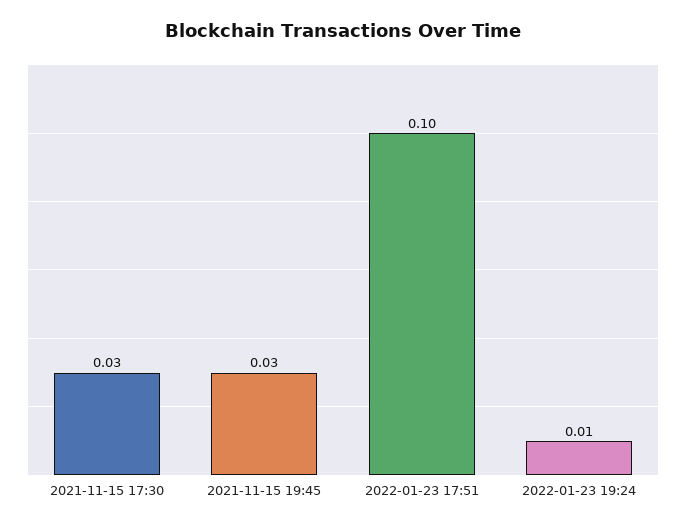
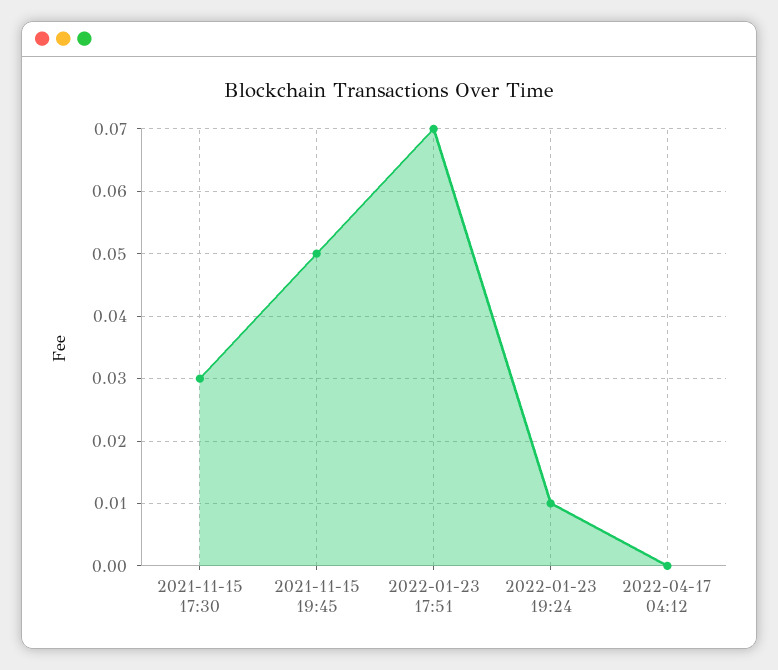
2021-11-15 19:45: 0.03 -> 0.05
2022-01-23 17:51: 0.1 -> 0.07
2022-04-17 04:12: none -> 0

